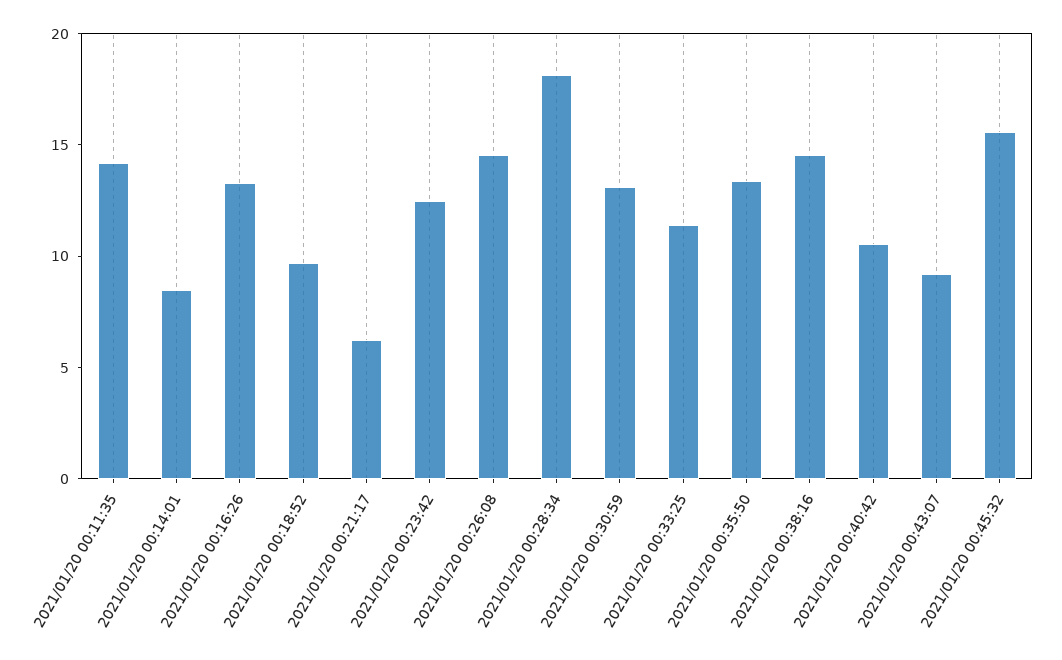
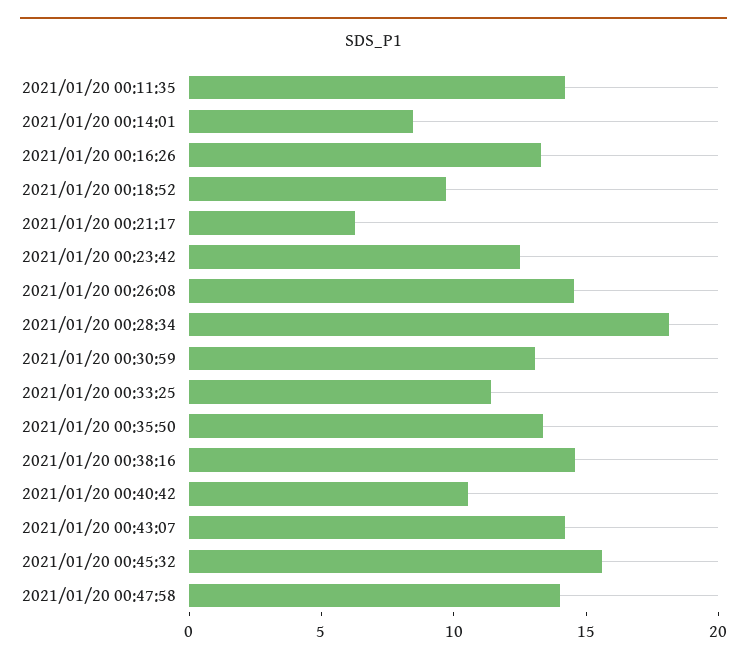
2021/01/20 00:43:07: 9 -> 14
2021/01/20 00:47:58: none -> 14

